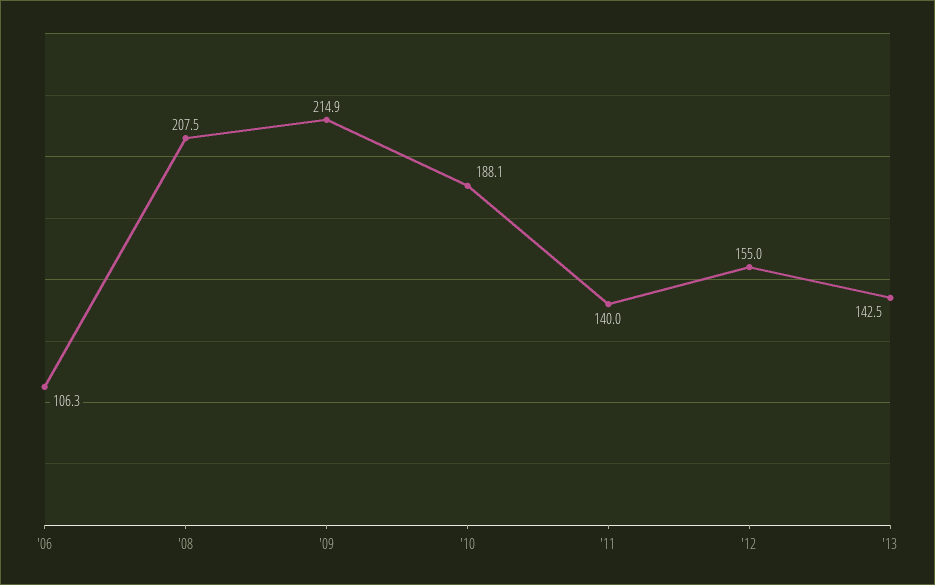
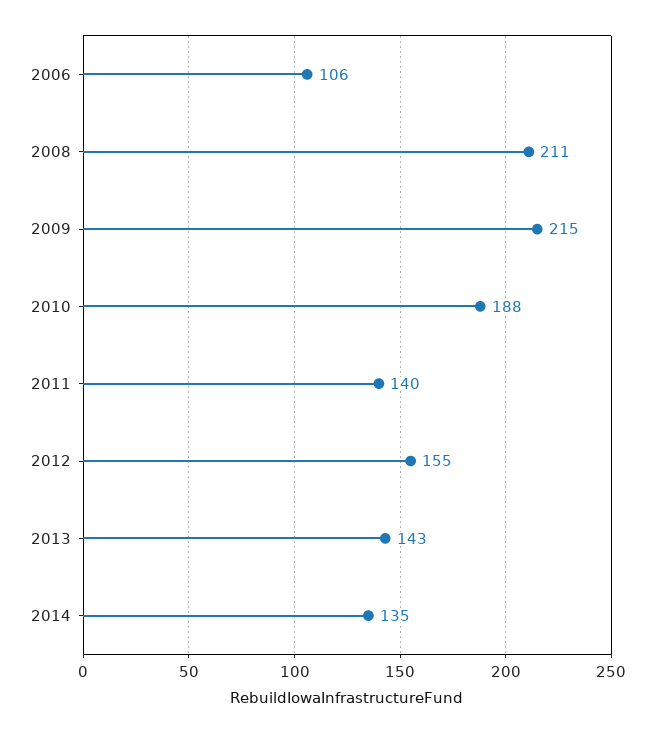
'08: 207.5 -> 211
2014: none -> 135

